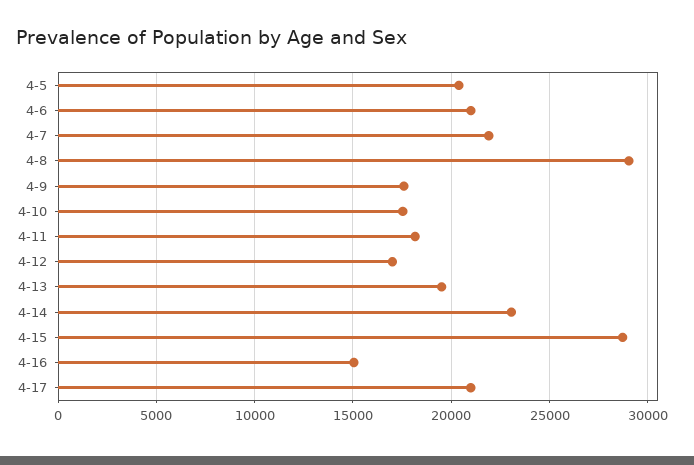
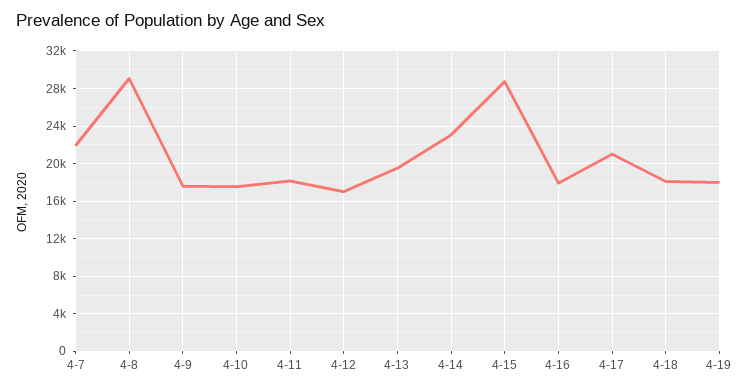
4-5: 20500 -> none
4-6: 21000 -> none
4-16: 15000 -> 18000
4-18: none -> 18000
4-19: none -> 18000

